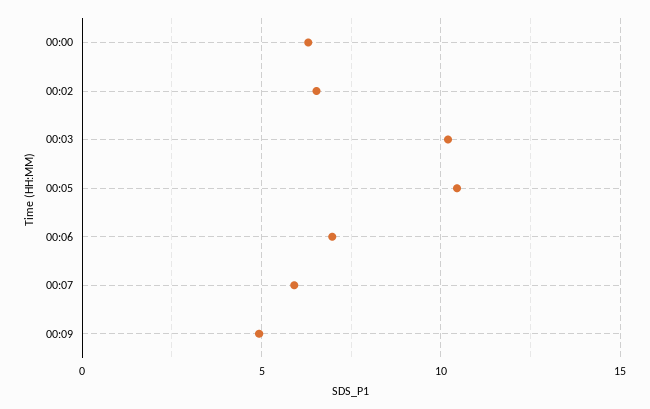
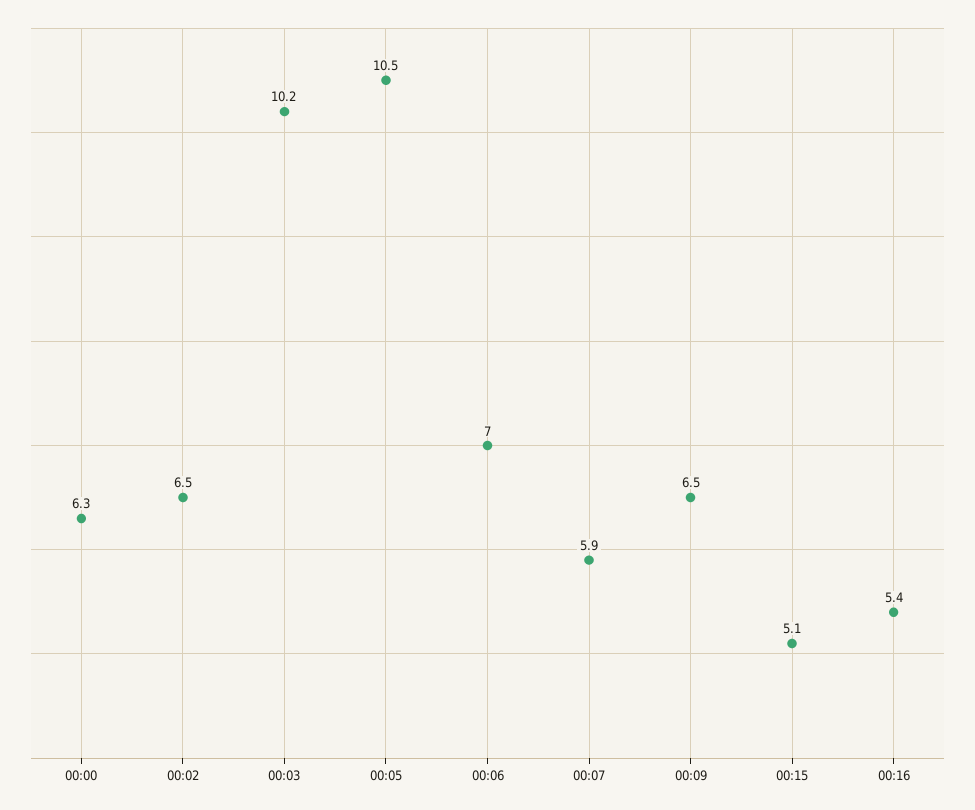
00:09: 5 -> 6.5
00:15: none -> 5.1
00:16: none -> 5.4

